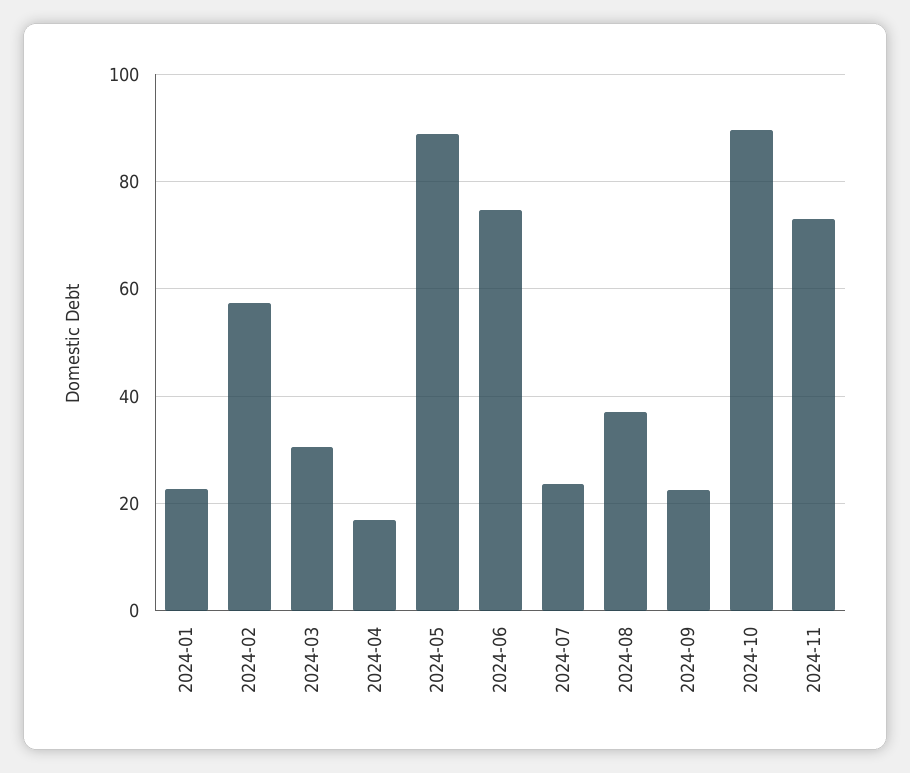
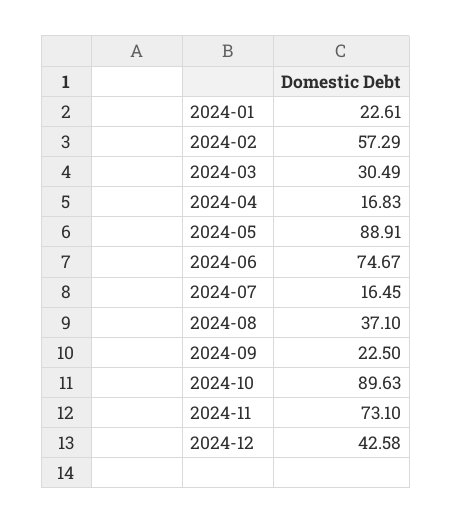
2024-07: 24 -> 16.45
2024-12: none -> 42.58

